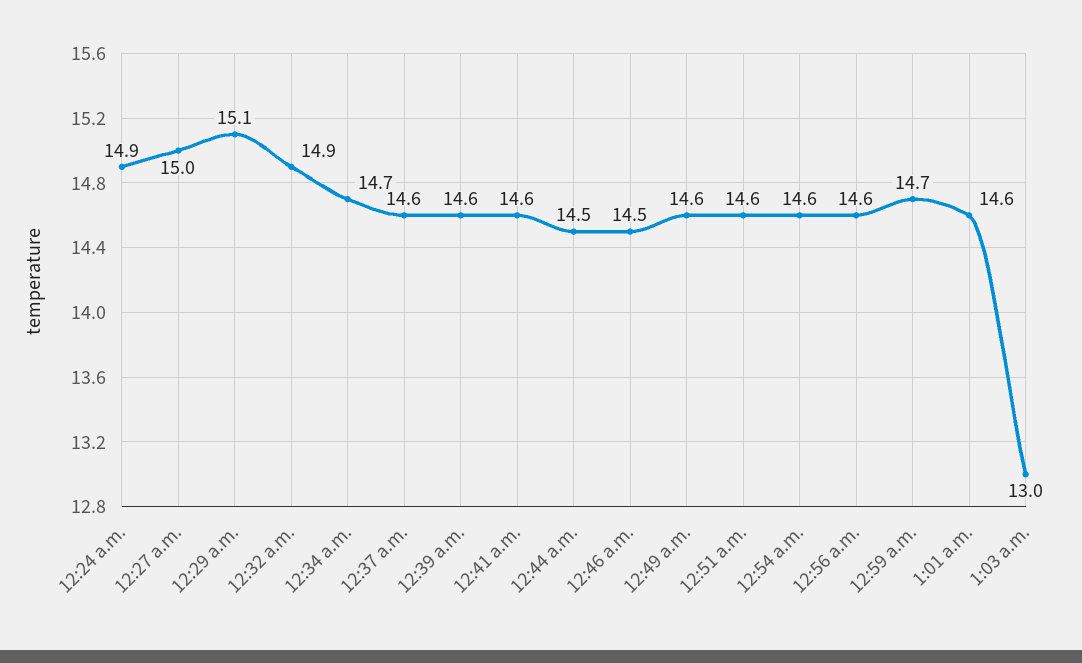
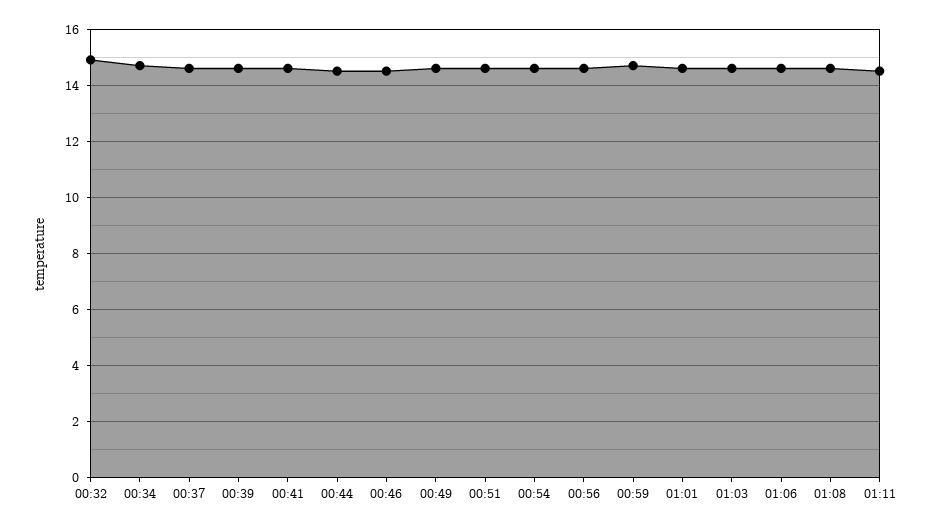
12:24 a.m.: 14.9 -> none
12:27 a.m.: 15 -> none
12:29 a.m.: 15.1 -> none
1:03 a.m.: 13 -> 14.5
01:06: none -> 14.5
01:08: none -> 14.5
01:11: none -> 14.5

